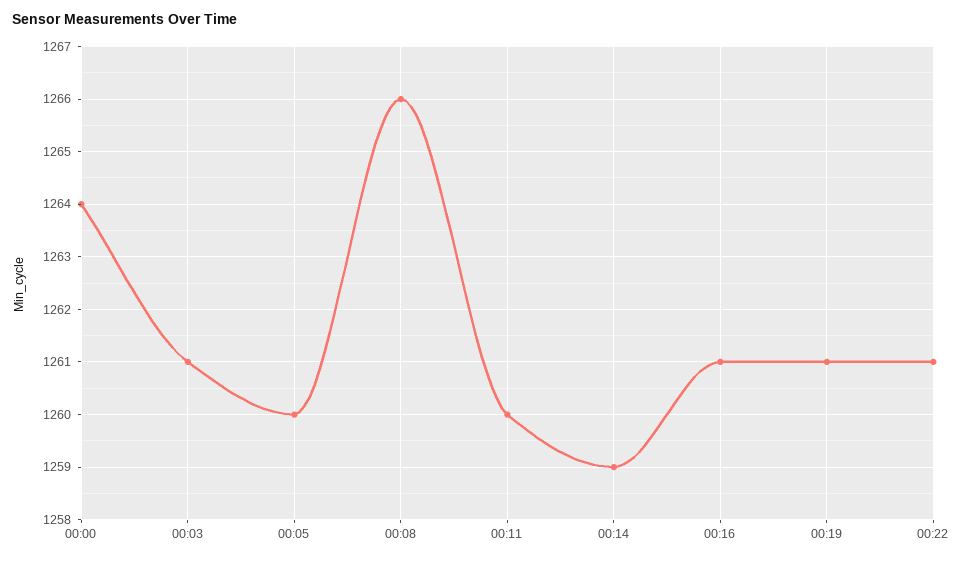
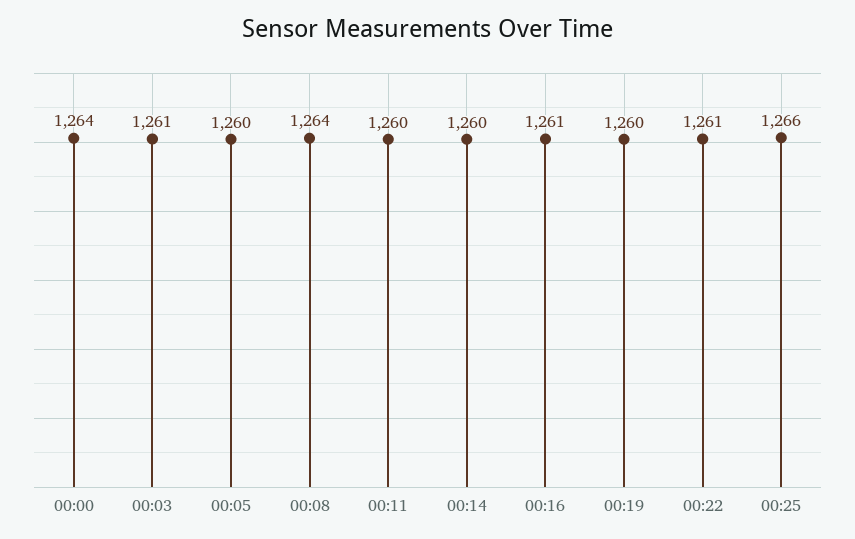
00:08: 1266 -> 1264
00:14: 1259 -> 1260
00:19: 1261 -> 1260
00:25: none -> 1266

